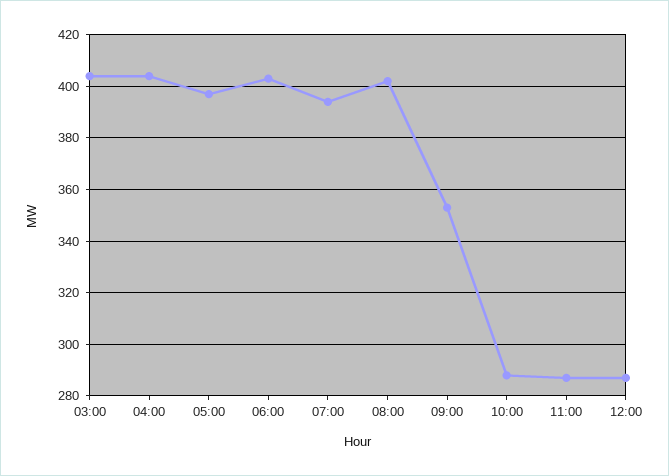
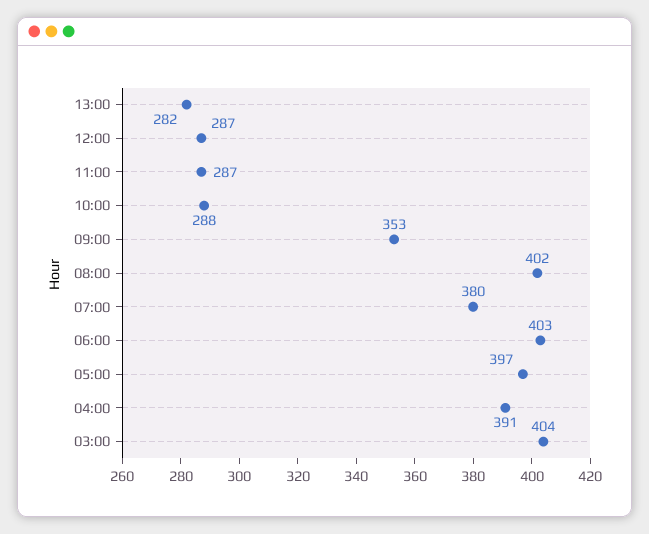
04:00: 405 -> 391
07:00: 395 -> 380
13:00: none -> 282

